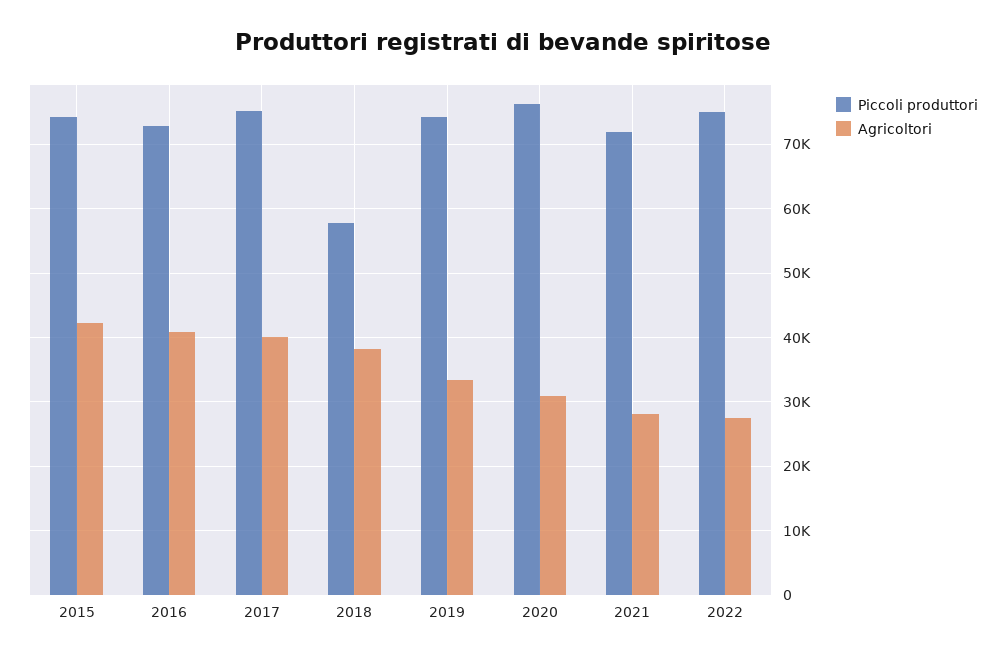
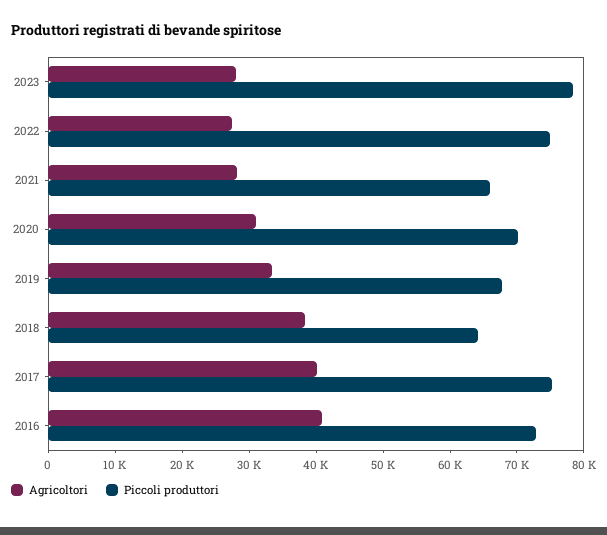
Piccoli produttori, 2015: 74000 -> none
Agricoltori, 2015: 42000 -> none
Piccoli produttori, 2018: 58000 -> 64000
Piccoli produttori, 2019: 74000 -> 68000
Piccoli produttori, 2020: 76000 -> 70000
Piccoli produttori, 2021: 72000 -> 66000
Agricoltori, 2023: none -> 28000
Piccoli produttori, 2023: none -> 78000

